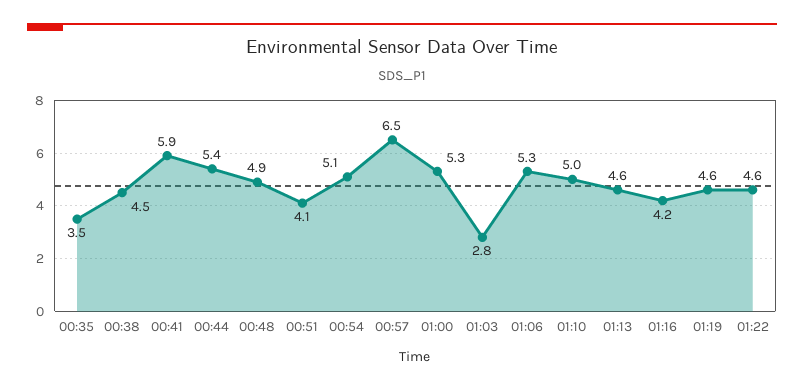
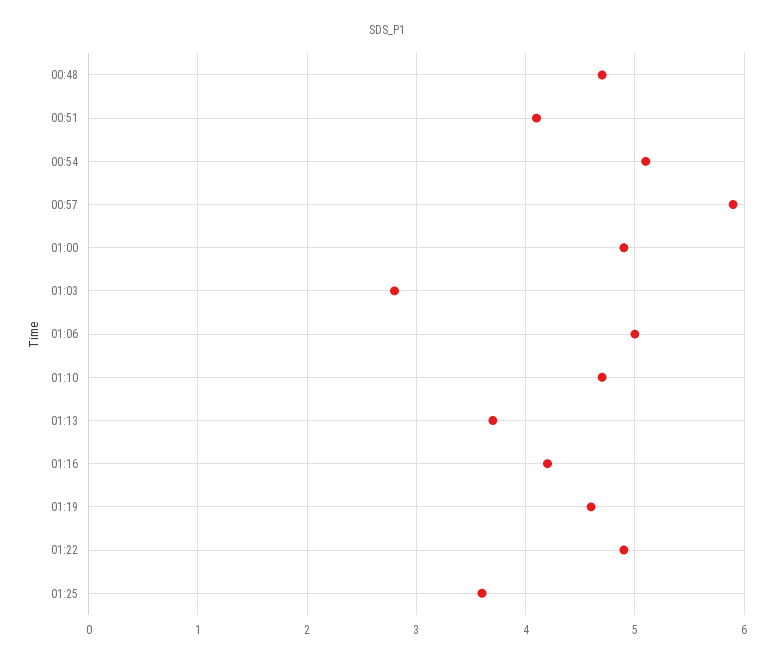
00:35: 3.5 -> none
00:38: 4.5 -> none
00:41: 5.9 -> none
00:44: 5.4 -> none
00:48: 4.9 -> 4.7
00:57: 6.5 -> 5.9
01:00: 5.3 -> 4.9
01:06: 5.3 -> 5
01:10: 5 -> 4.7
01:13: 4.6 -> 3.7
01:22: 4.6 -> 4.9
01:25: none -> 3.6

